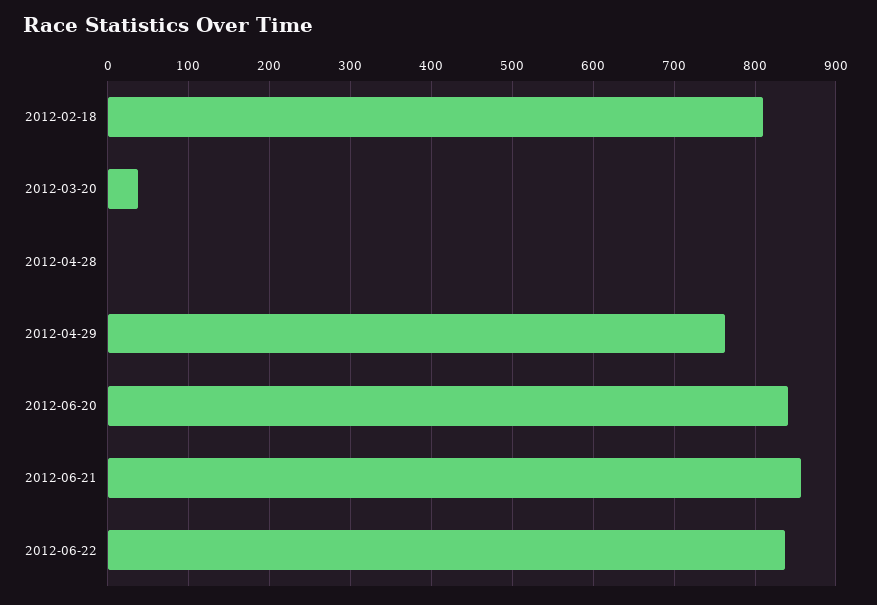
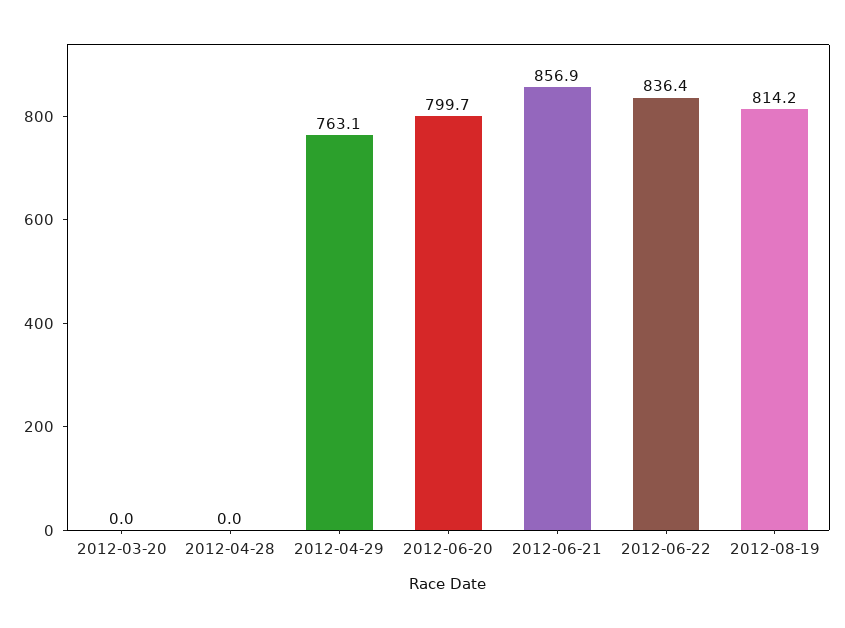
2012-02-18: 810 -> none
2012-03-20: 40 -> 0
2012-06-20: 840 -> 799.7
2012-08-19: none -> 814.2

